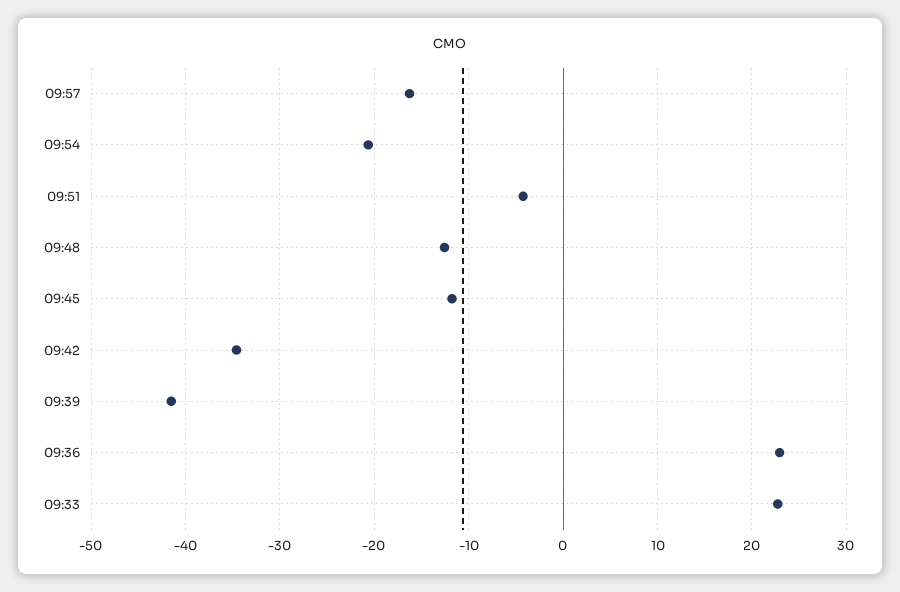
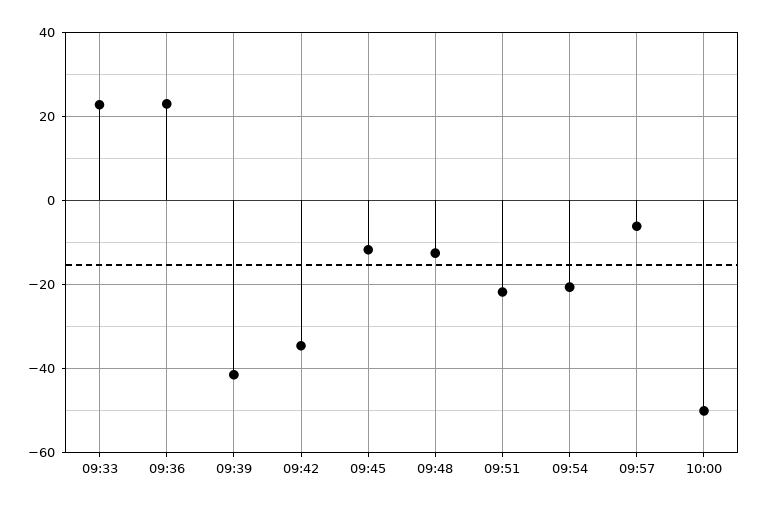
09:57: -16 -> -6
09:51: -4 -> -22
10:00: none -> -50

